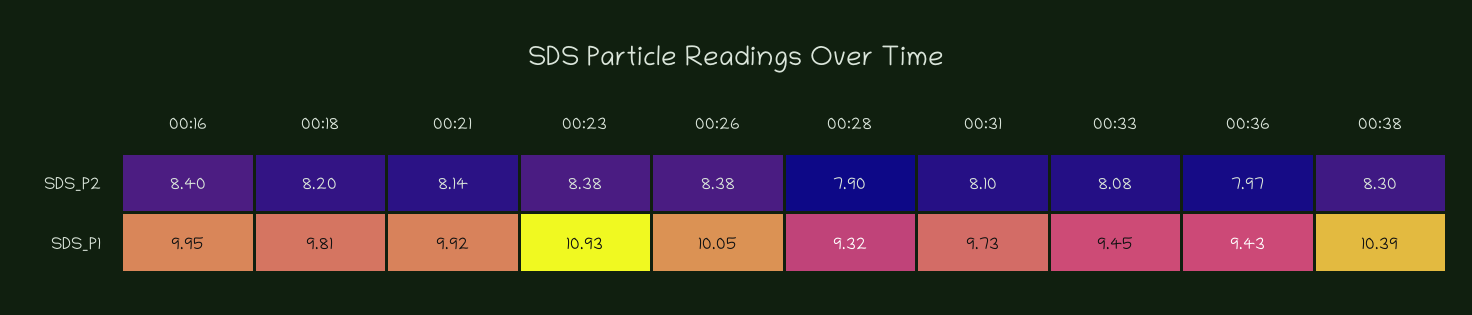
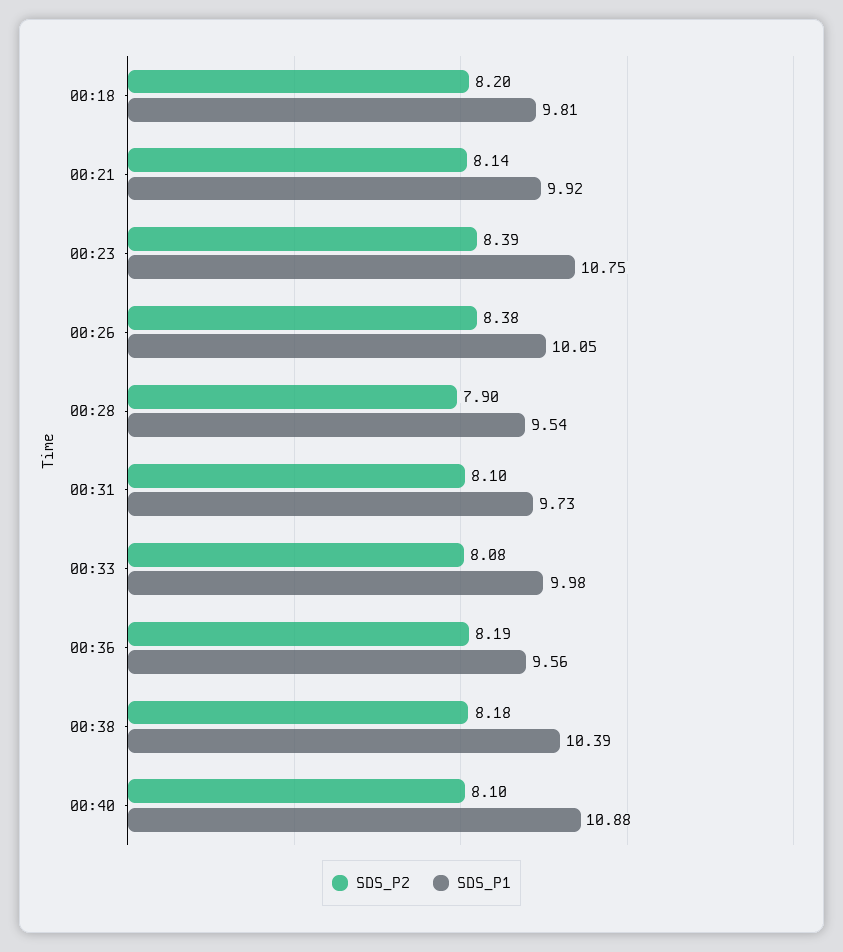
SDS_P2, 00:16: 8.4 -> none
SDS_P2, 00:23: 8.38 -> 8.39
SDS_P2, 00:36: 7.97 -> 8.19
SDS_P2, 00:38: 8.3 -> 8.18
SDS_P1, 00:16: 9.95 -> none
SDS_P1, 00:23: 10.93 -> 10.75
SDS_P1, 00:28: 9.32 -> 9.54
SDS_P1, 00:33: 9.45 -> 9.98
SDS_P1, 00:36: 9.43 -> 9.56
SDS_P2, 00:40: none -> 8.1
SDS_P1, 00:40: none -> 10.88

